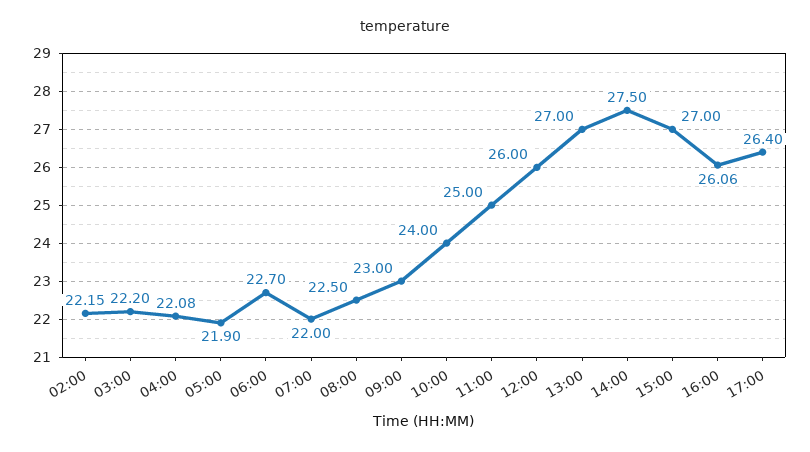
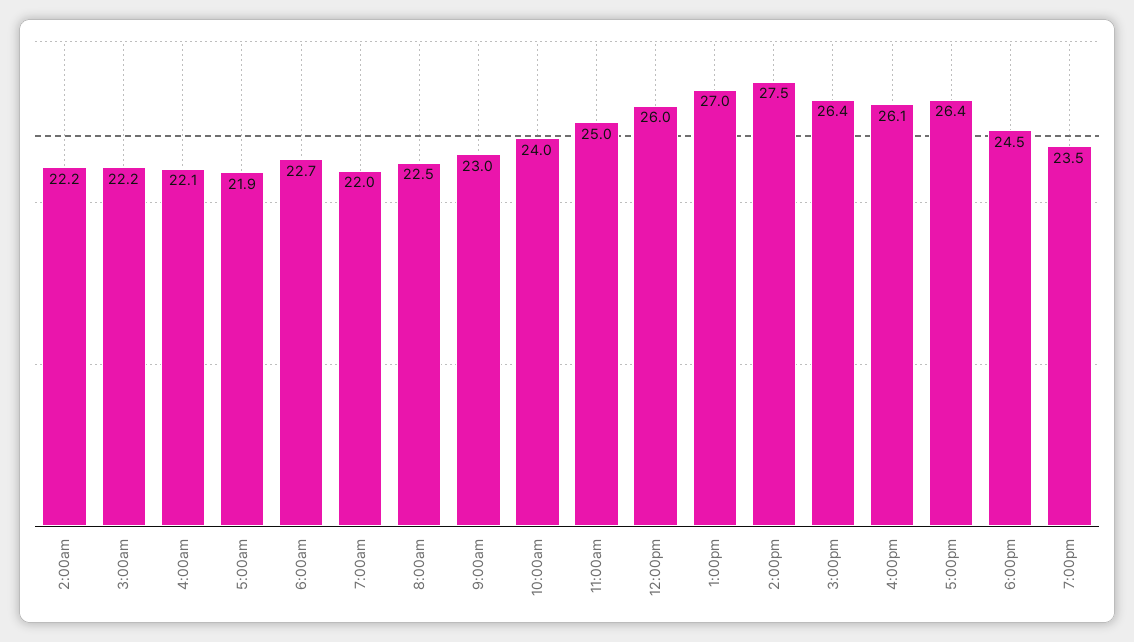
15:00: 27 -> 26.4
6:00pm: none -> 24.5
7:00pm: none -> 23.5

